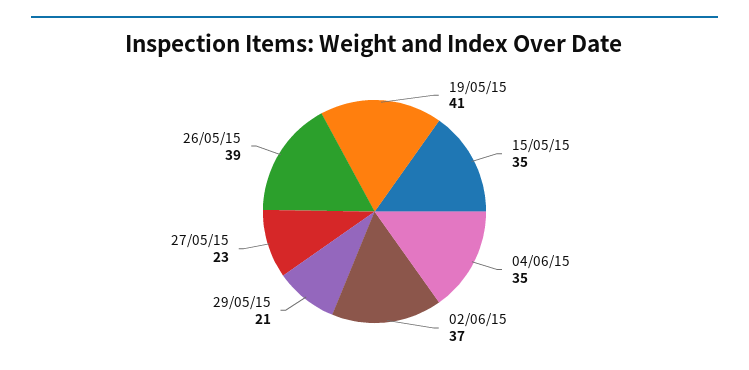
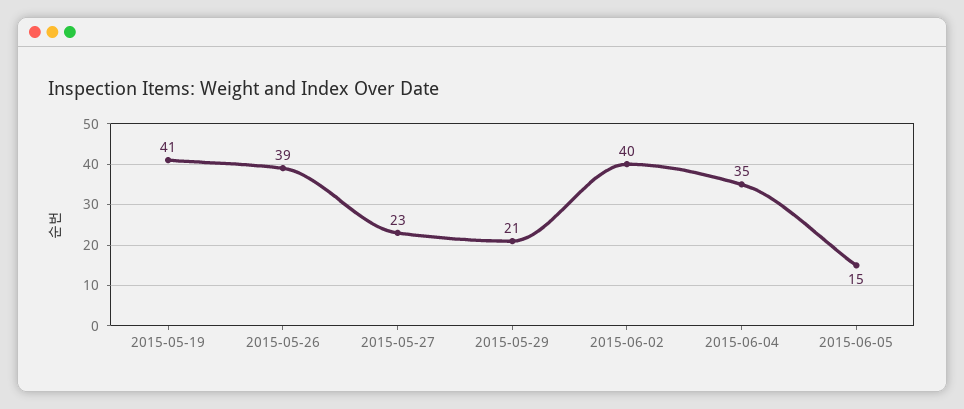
15/05/15: 35 -> none
02/06/15: 37 -> 40
2015-06-05: none -> 15

